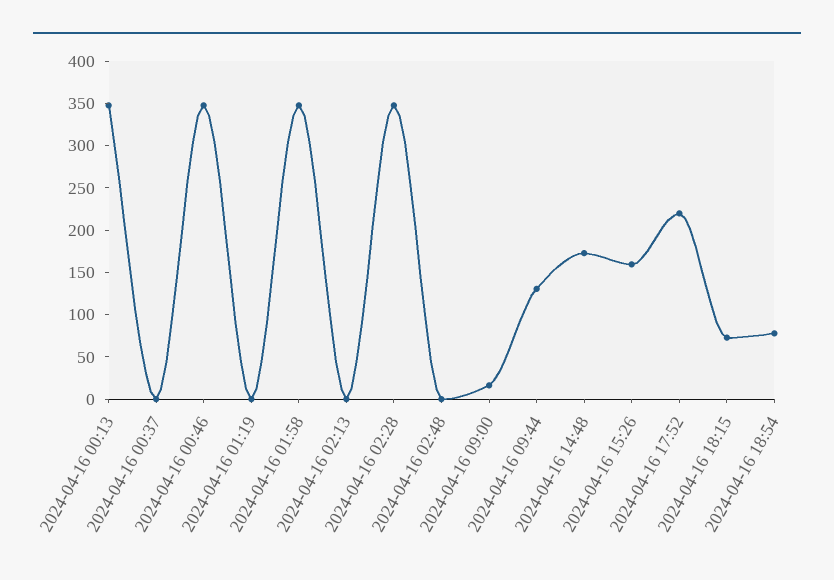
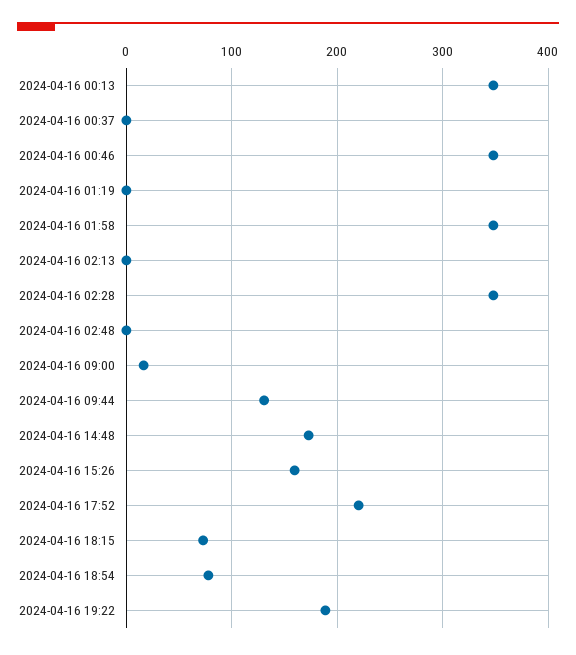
2024-04-16 19:22: none -> 190

